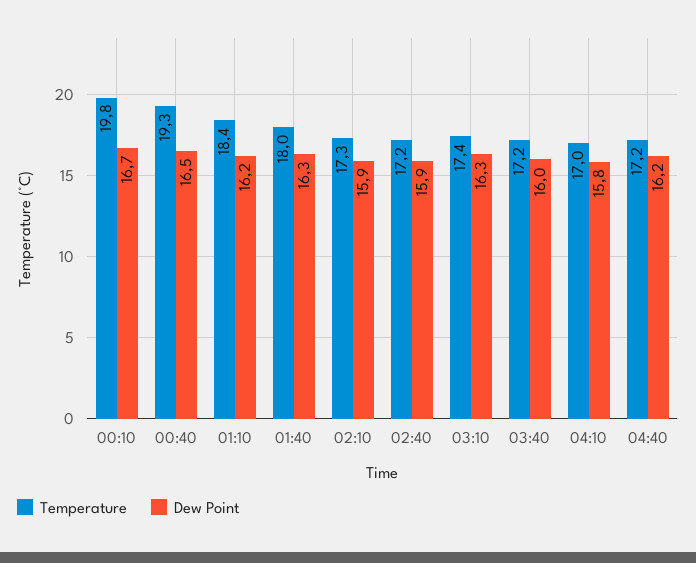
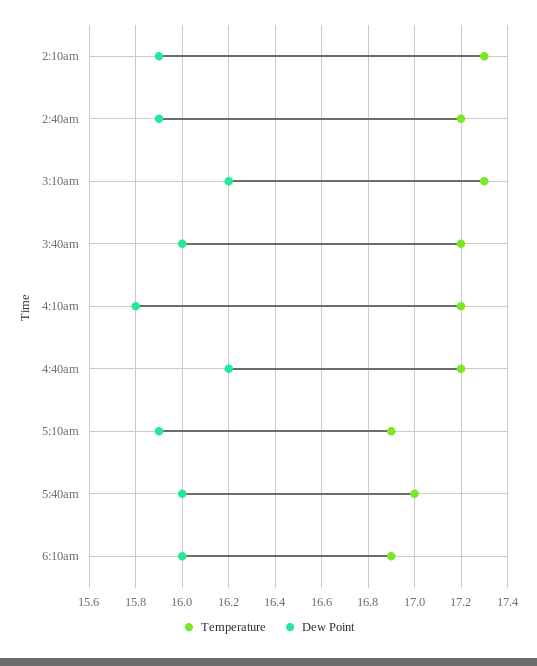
Temperature, 00:10: 19.8 -> none
Dew Point, 00:10: 16.7 -> none
Temperature, 00:40: 19.3 -> none
Dew Point, 00:40: 16.5 -> none
Temperature, 01:10: 18.4 -> none
Dew Point, 01:10: 16.2 -> none
Temperature, 01:40: 18 -> none
Dew Point, 01:40: 16.3 -> none
Temperature, 03:10: 17.4 -> 17.3
Dew Point, 03:10: 16.3 -> 16.2
Temperature, 04:10: 17 -> 17.2
Temperature, 5:10am: none -> 16.9
Dew Point, 5:10am: none -> 15.9
Temperature, 5:40am: none -> 17
Dew Point, 5:40am: none -> 16
Temperature, 6:10am: none -> 16.9
Dew Point, 6:10am: none -> 16

